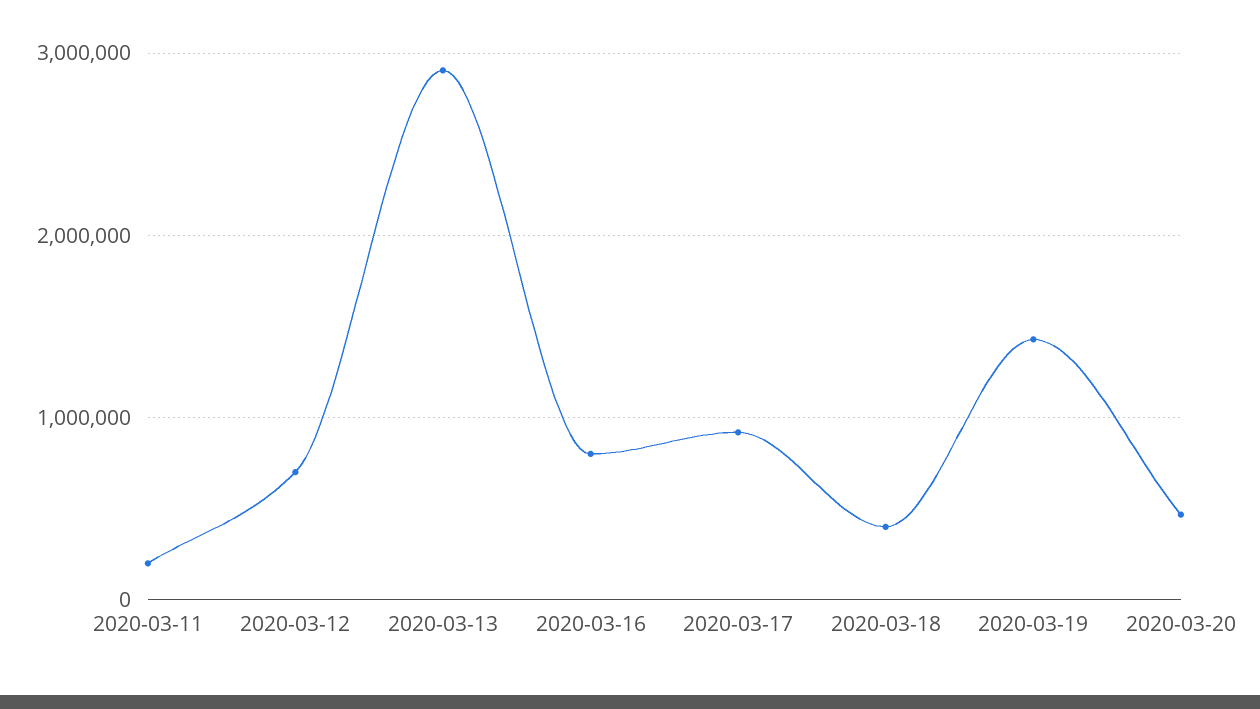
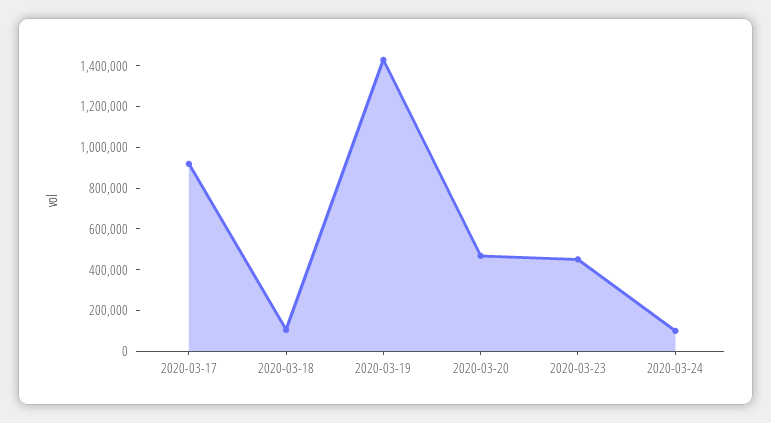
2020-03-11: 200000 -> none
2020-03-12: 700000 -> none
2020-03-13: 2900000 -> none
2020-03-16: 800000 -> none
2020-03-18: 400000 -> 100000
2020-03-23: none -> 450000
2020-03-24: none -> 100000

